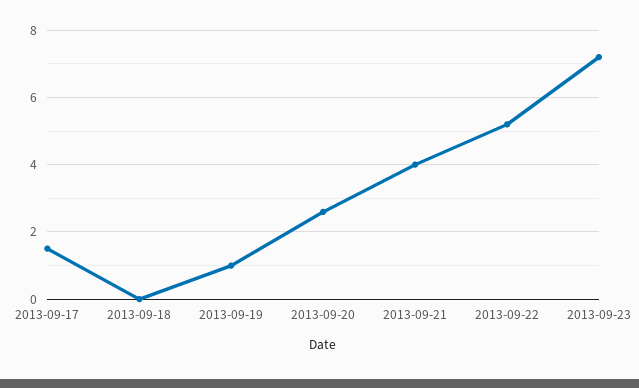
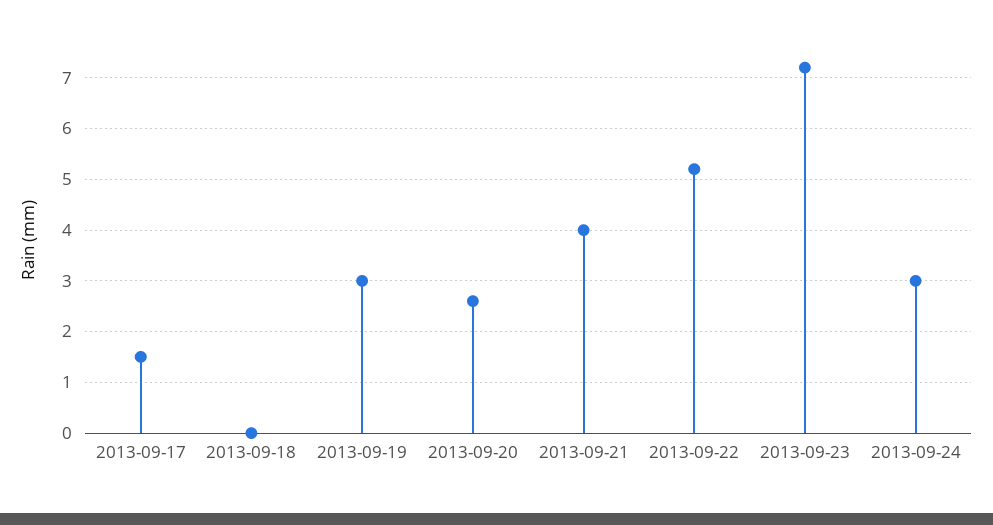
2013-09-19: 1 -> 3
2013-09-24: none -> 3

